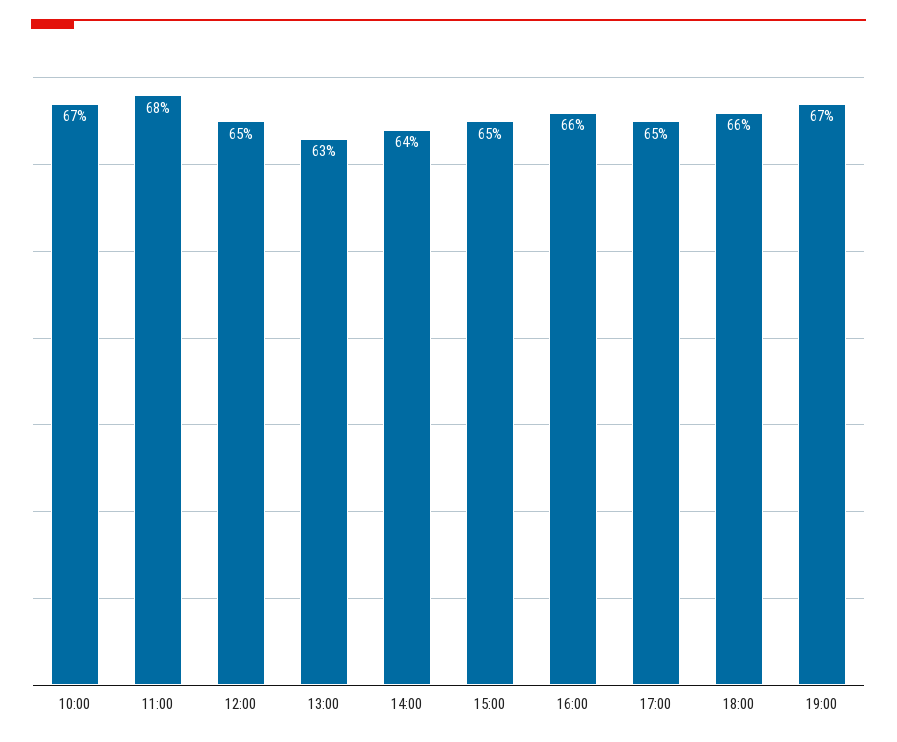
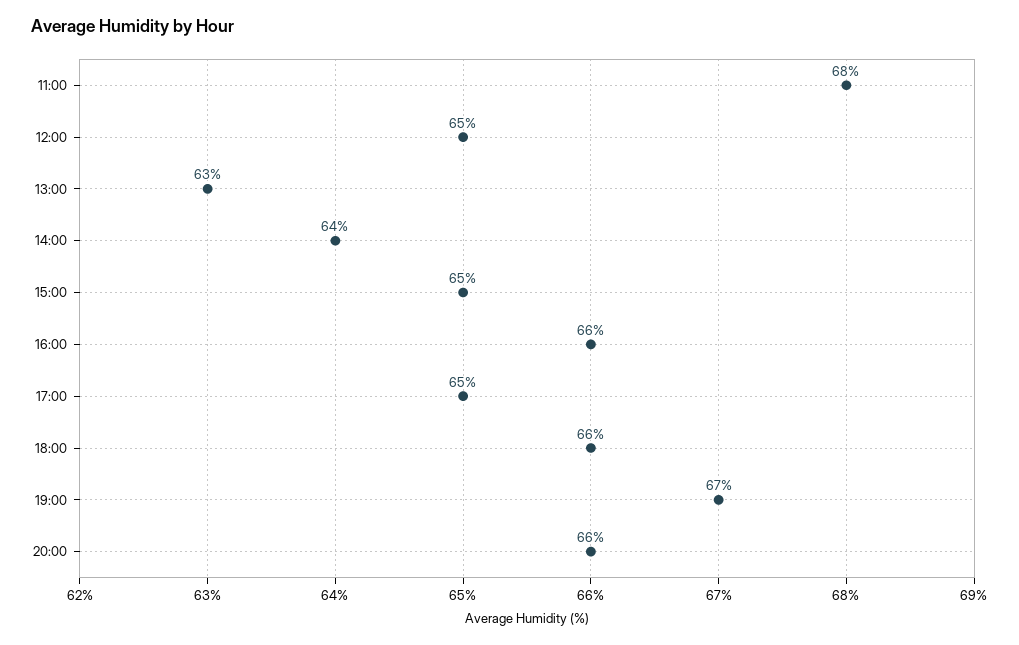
10:00: 67 -> none
20:00: none -> 66

